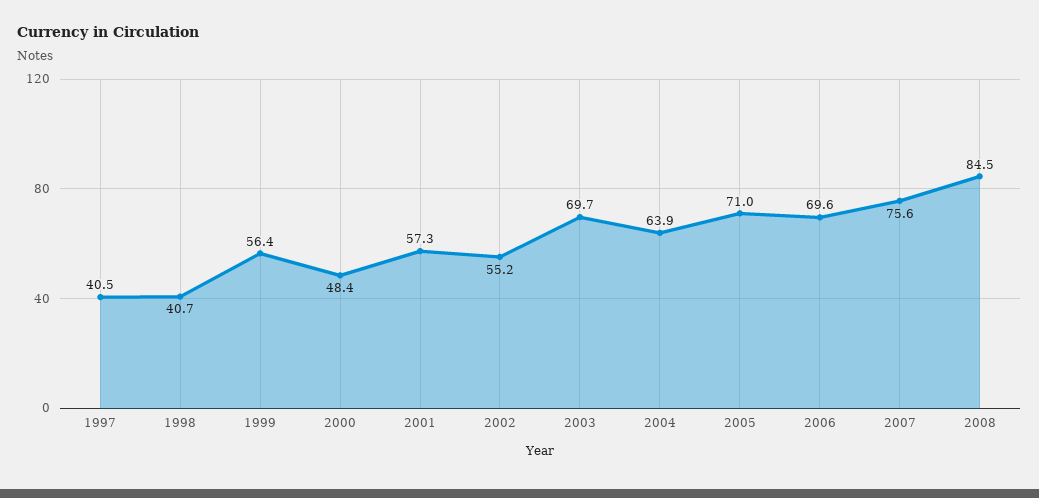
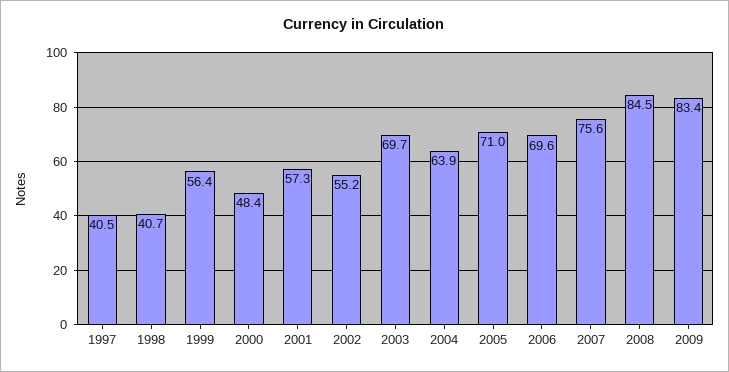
2009: none -> 83.4

